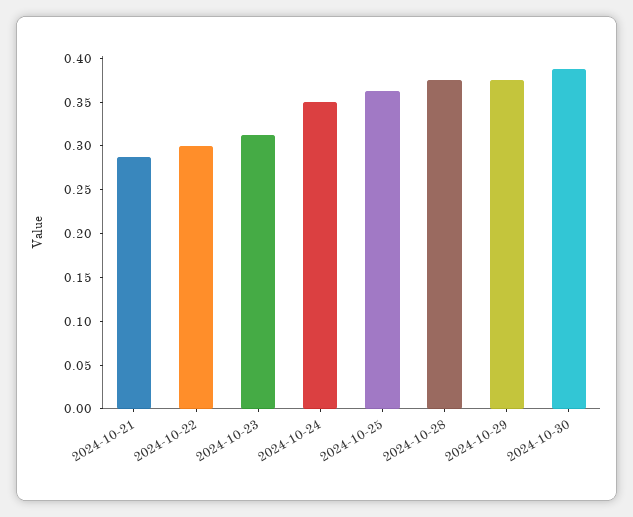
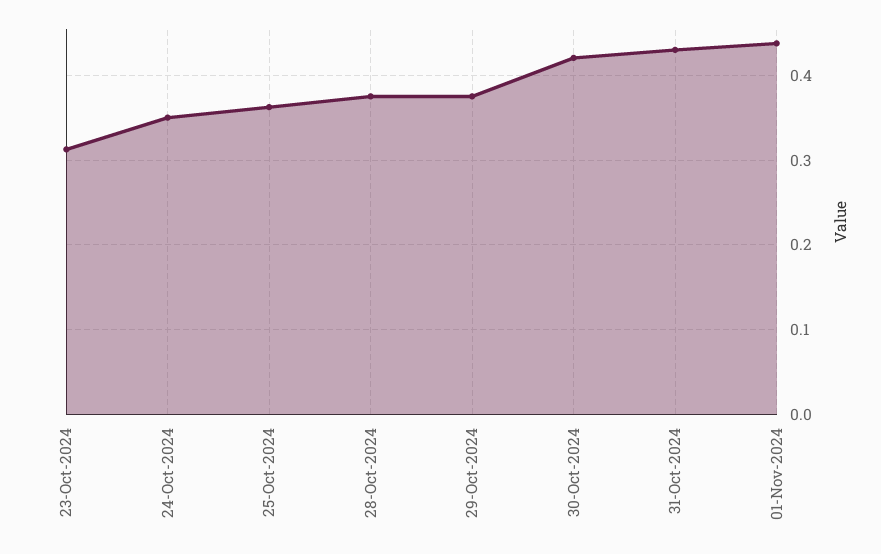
2024-10-21: 0.29 -> none
2024-10-22: 0.3 -> none
2024-10-30: 0.39 -> 0.42
31-Oct-2024: none -> 0.43
01-Nov-2024: none -> 0.44

